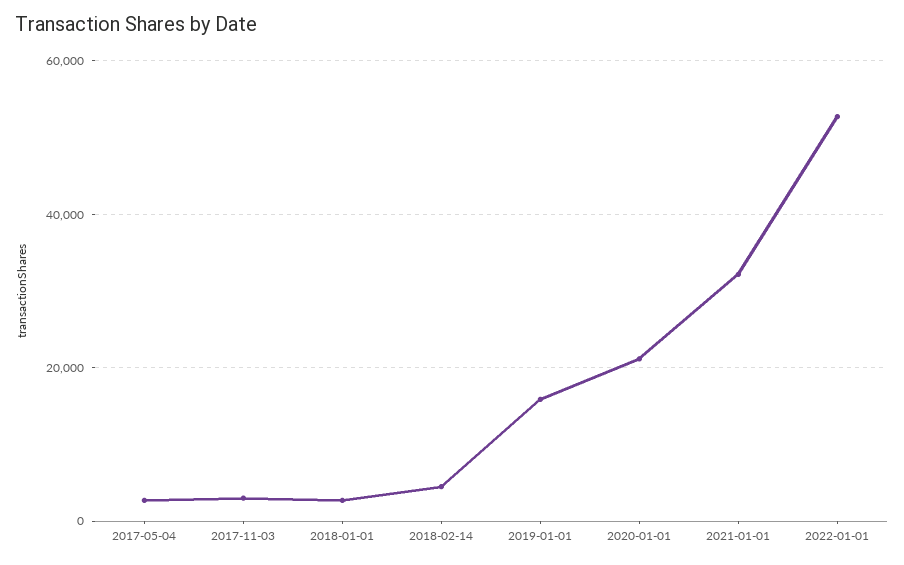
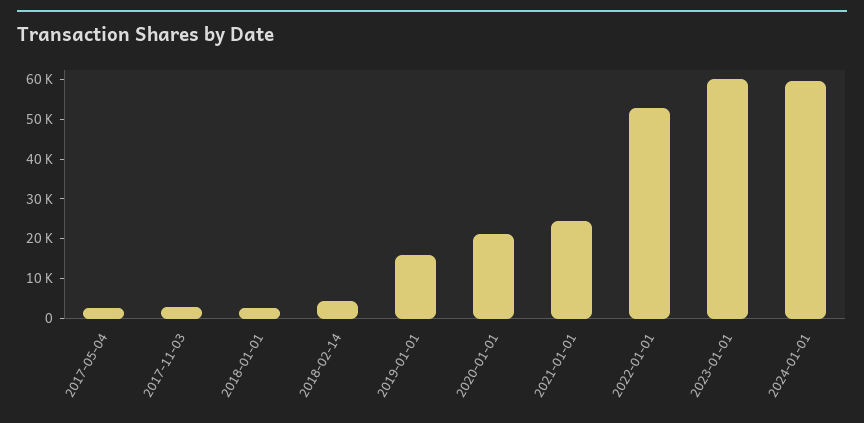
2021-01-01: 32000 -> 25000
2023-01-01: none -> 60000
2024-01-01: none -> 60000

